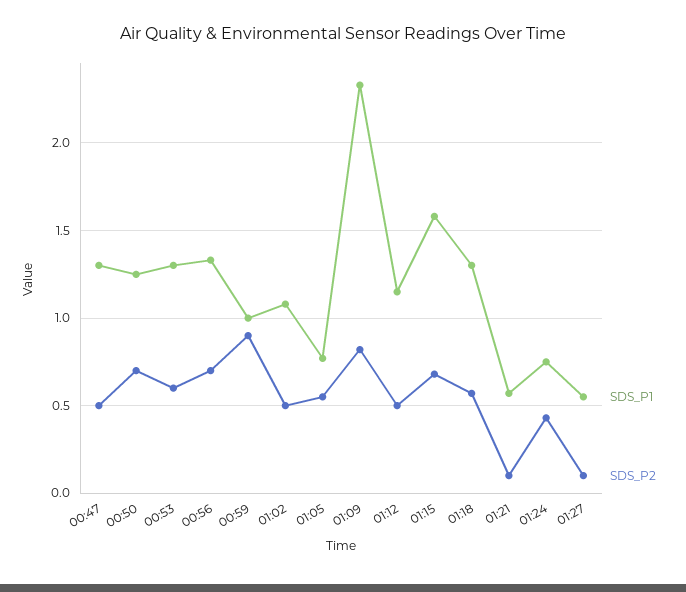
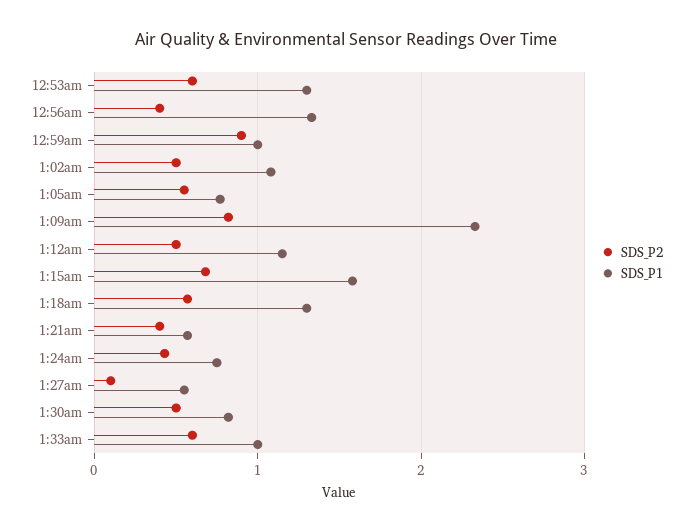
SDS_P1, 00:47: 1.3 -> none
SDS_P2, 00:47: 0.5 -> none
SDS_P1, 00:50: 1.25 -> none
SDS_P2, 00:50: 0.7 -> none
SDS_P2, 00:56: 0.7 -> 0.4
SDS_P2, 01:21: 0.1 -> 0.4
SDS_P2, 1:30am: none -> 0.5
SDS_P1, 1:30am: none -> 0.8
SDS_P2, 1:33am: none -> 0.6
SDS_P1, 1:33am: none -> 1

